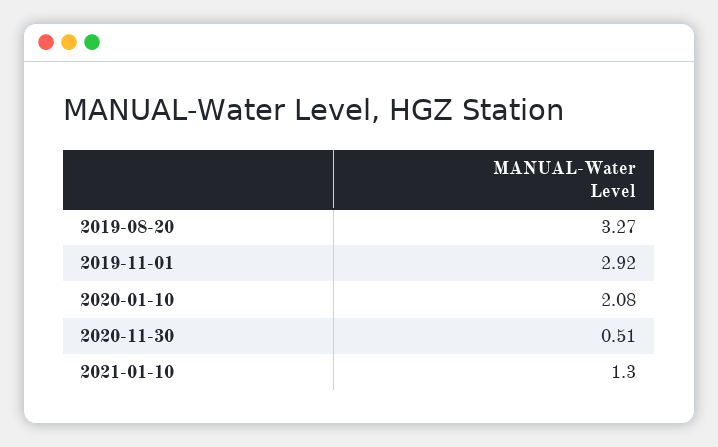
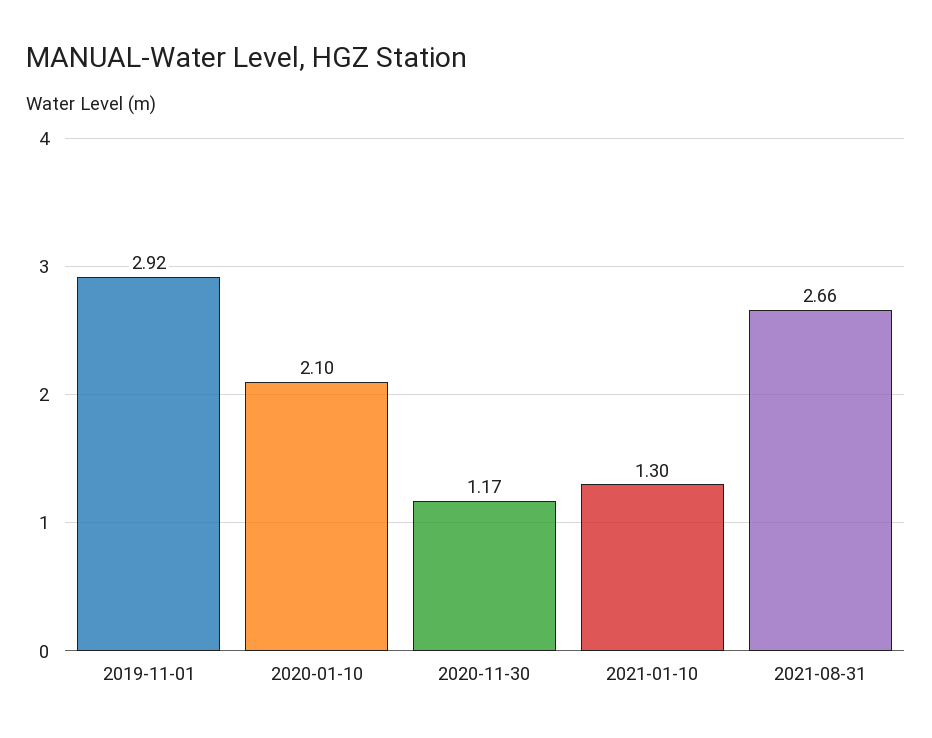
2019-08-20: 3.27 -> none
2020-01-10: 2.08 -> 2.1
2020-11-30: 0.51 -> 1.17
2021-08-31: none -> 2.66

